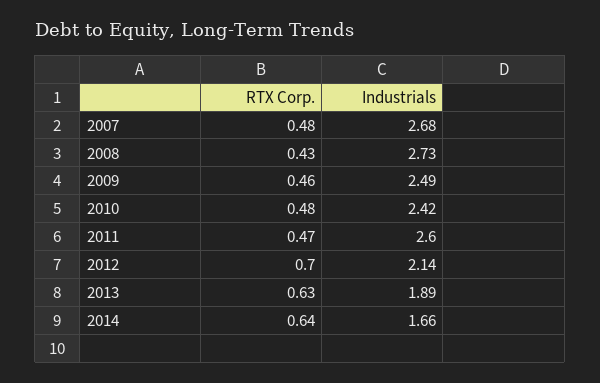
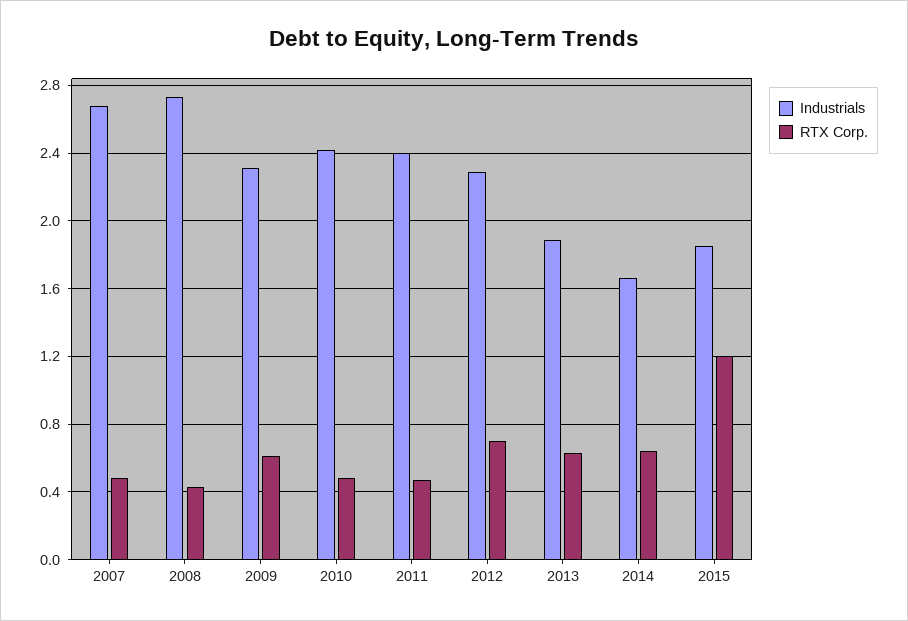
RTX Corp., 2009: 0.46 -> 0.6
Industrials, 2009: 2.49 -> 2.3
Industrials, 2011: 2.6 -> 2.4
Industrials, 2012: 2.14 -> 2.3
Industrials, 2015: none -> 1.85
RTX Corp., 2015: none -> 1.2

